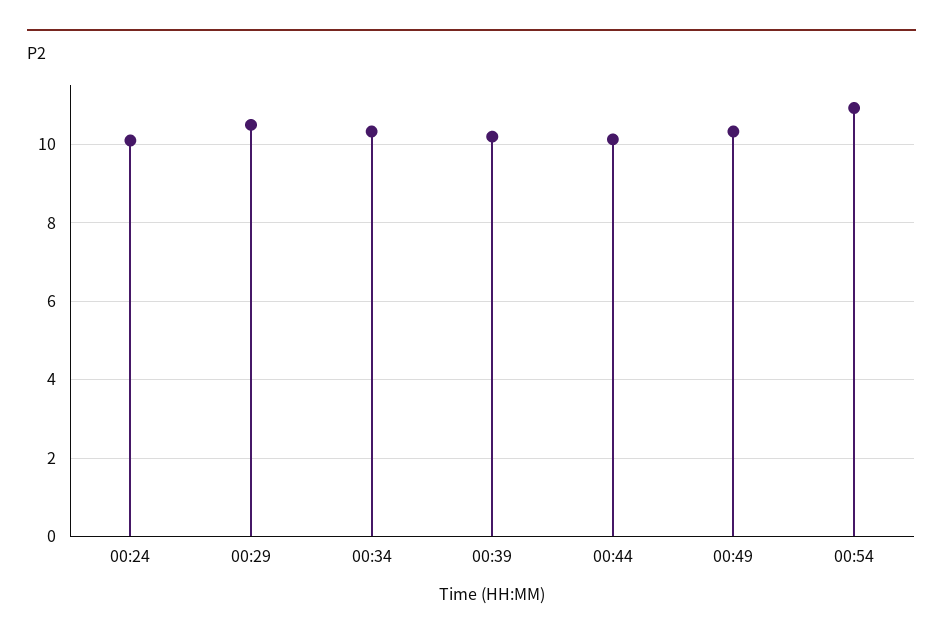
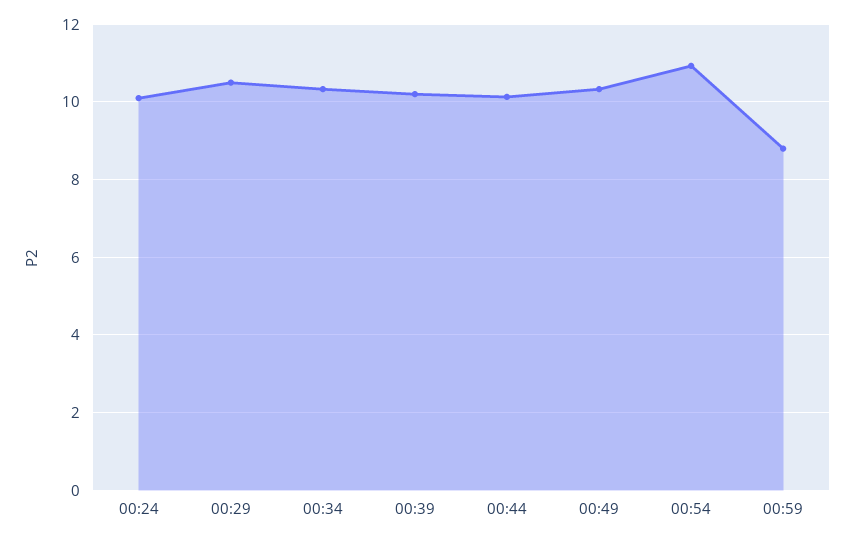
00:59: none -> 8.8

